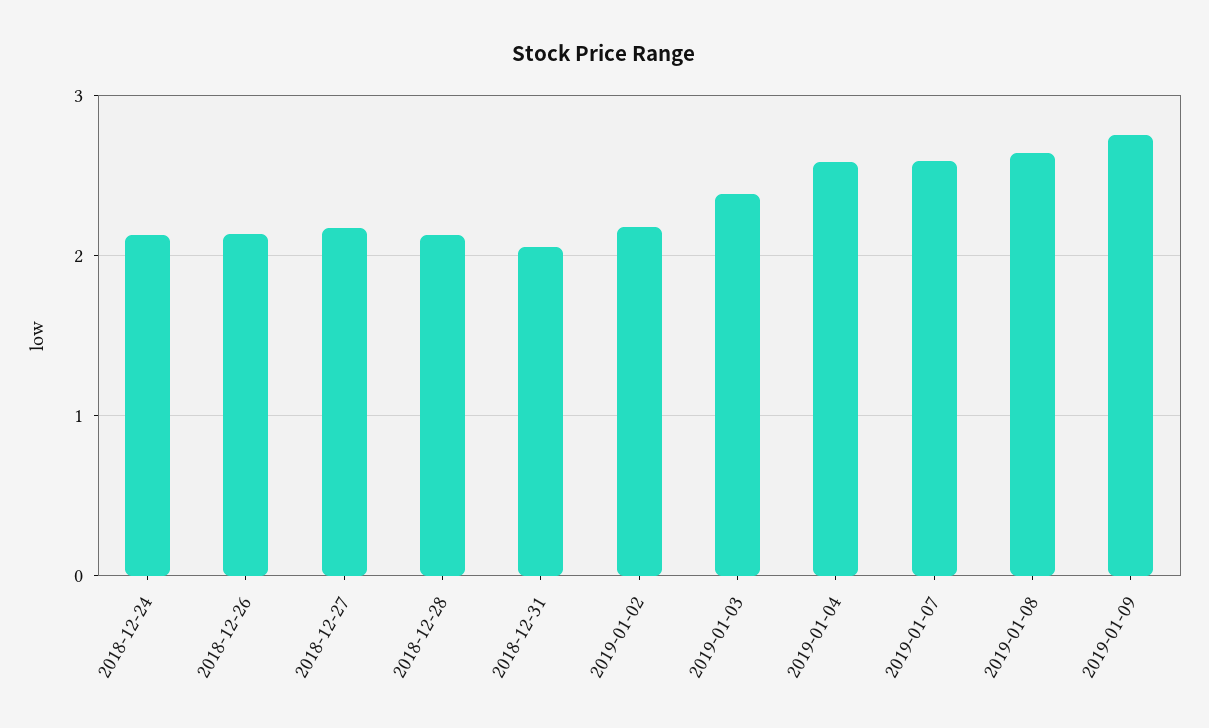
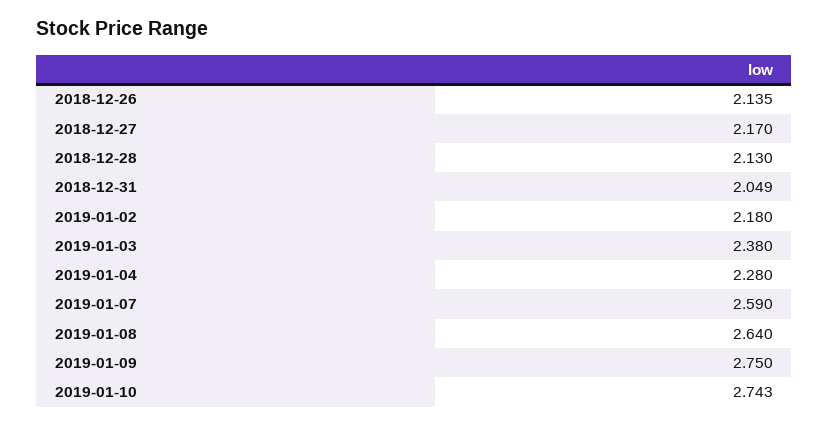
2018-12-24: 2.1 -> none
2019-01-04: 2.6 -> 2.28
2019-01-10: none -> 2.743

